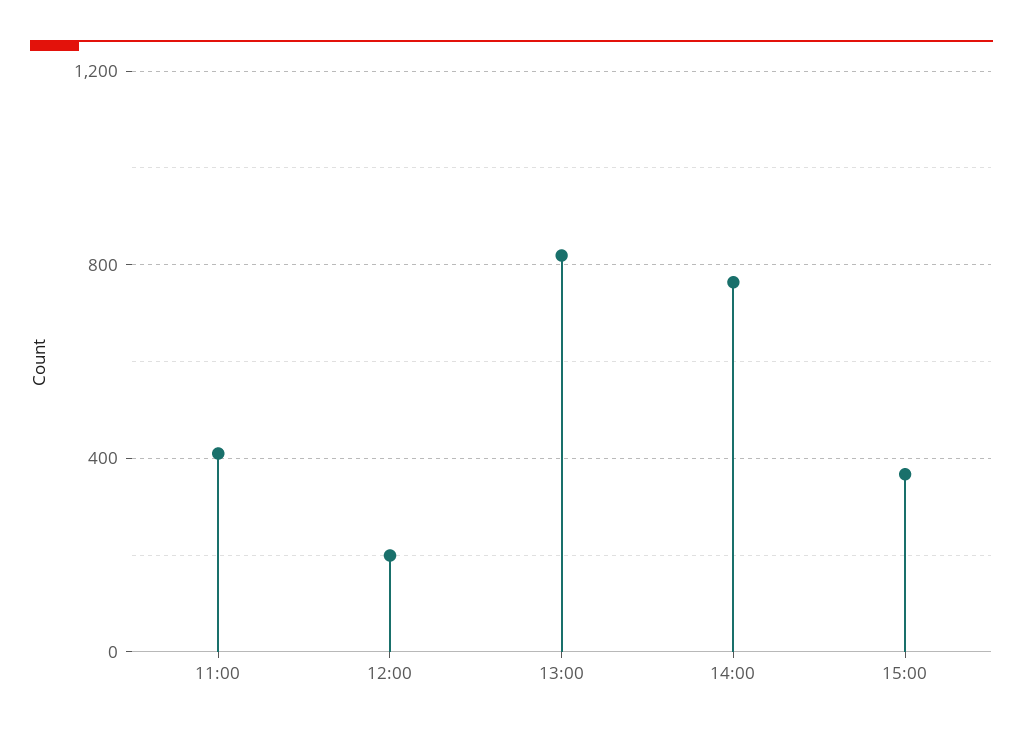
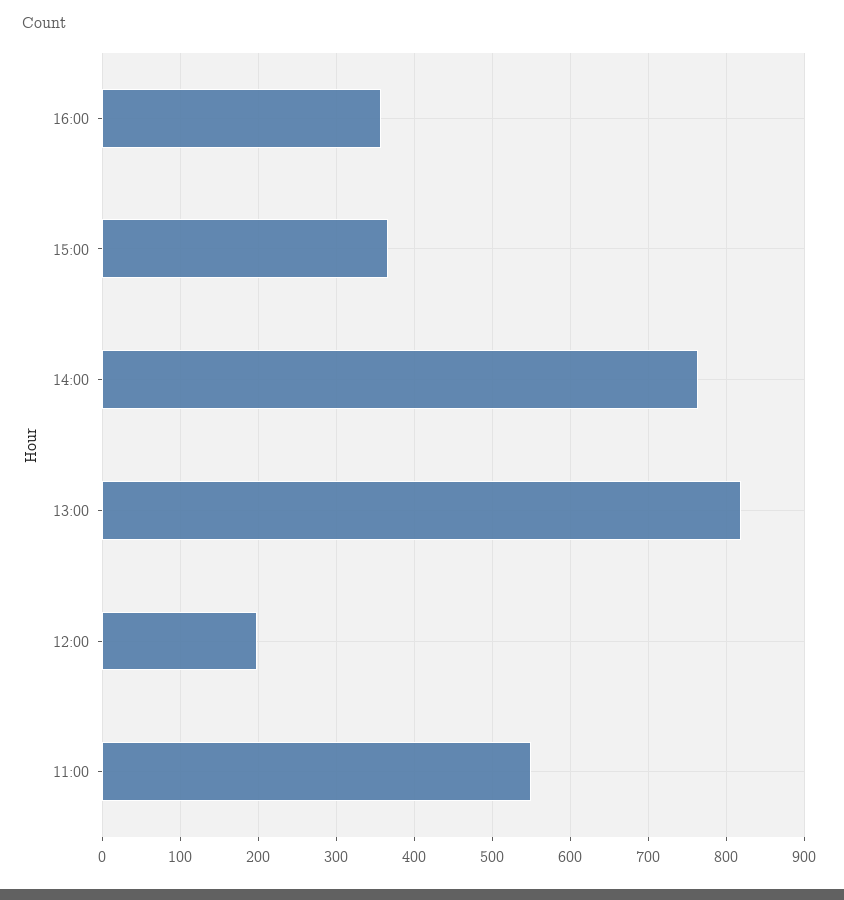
11:00: 400 -> 550
16:00: none -> 360

